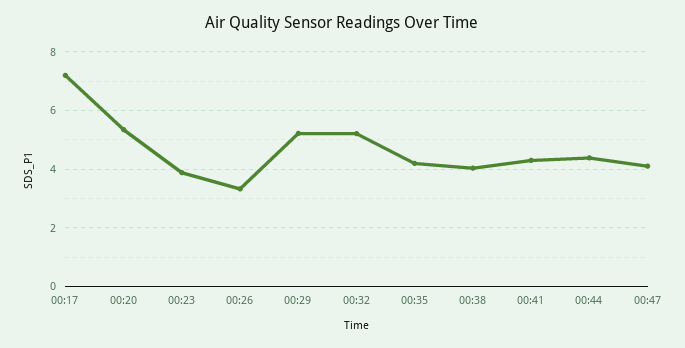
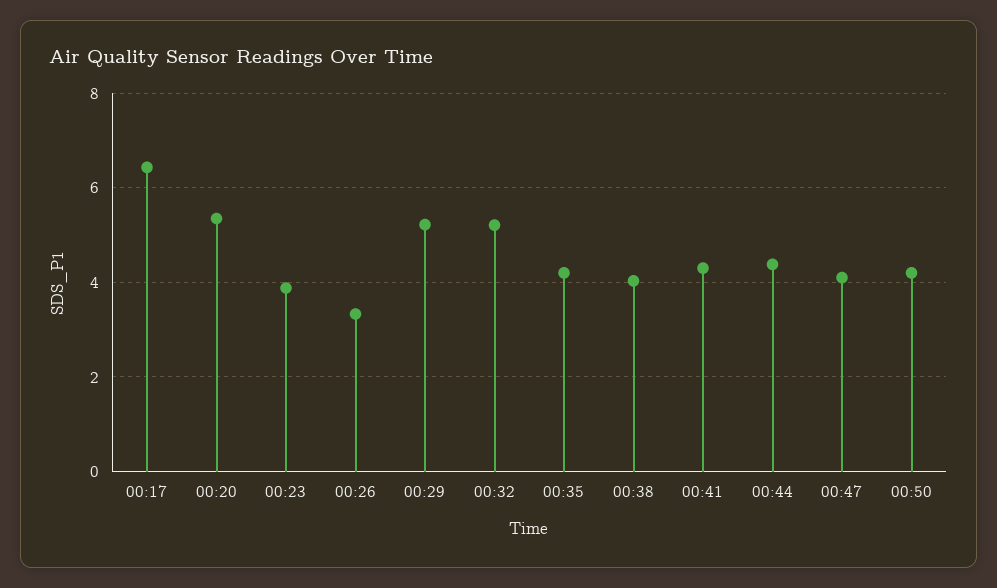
00:17: 7.25 -> 6.4
00:50: none -> 4.2

